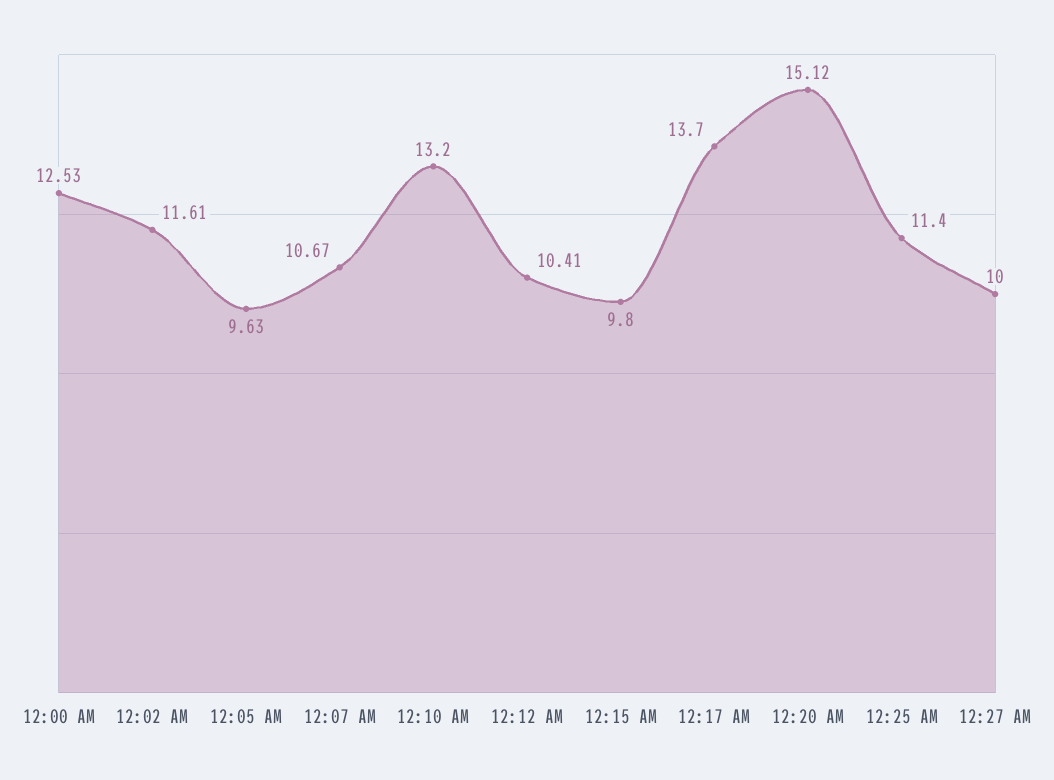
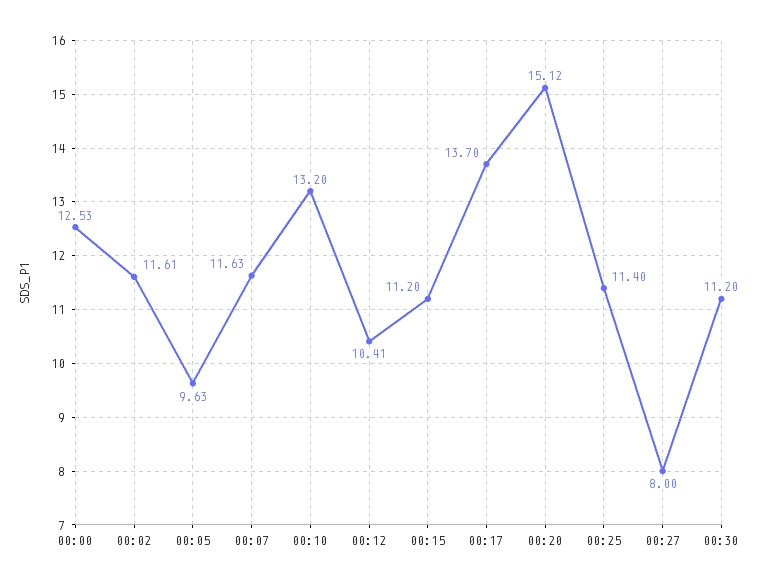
12:07 AM: 10.67 -> 11.63
12:15 AM: 9.8 -> 11.2
12:27 AM: 10 -> 8
00:30: none -> 11.2

